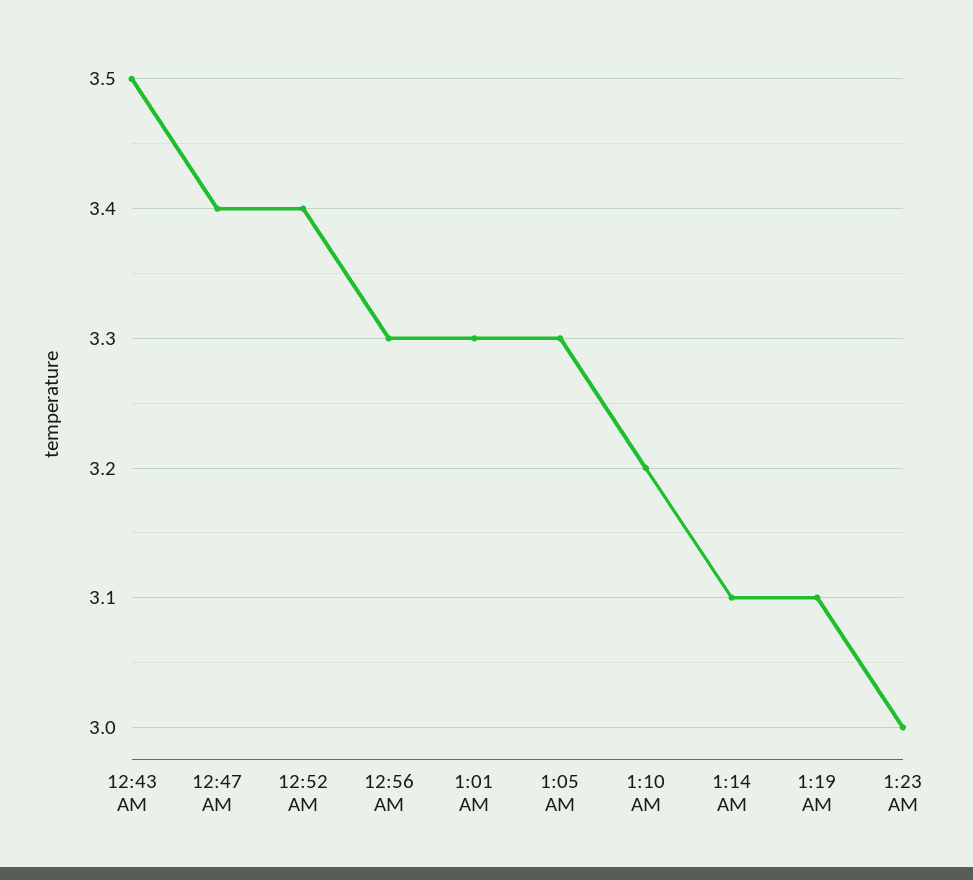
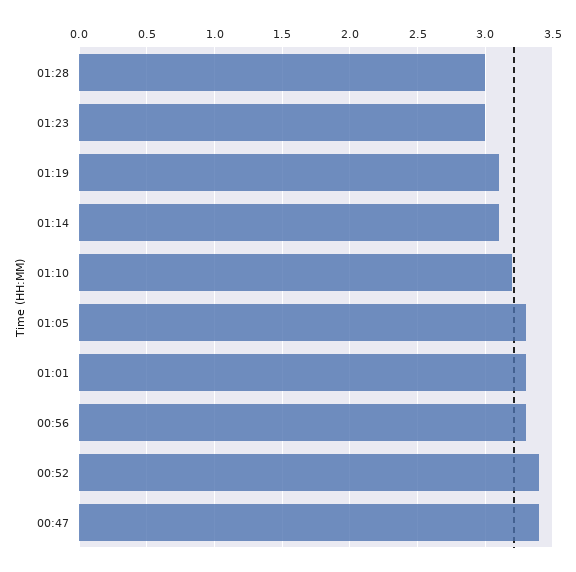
12:43 AM: 3.5 -> none
01:28: none -> 3

